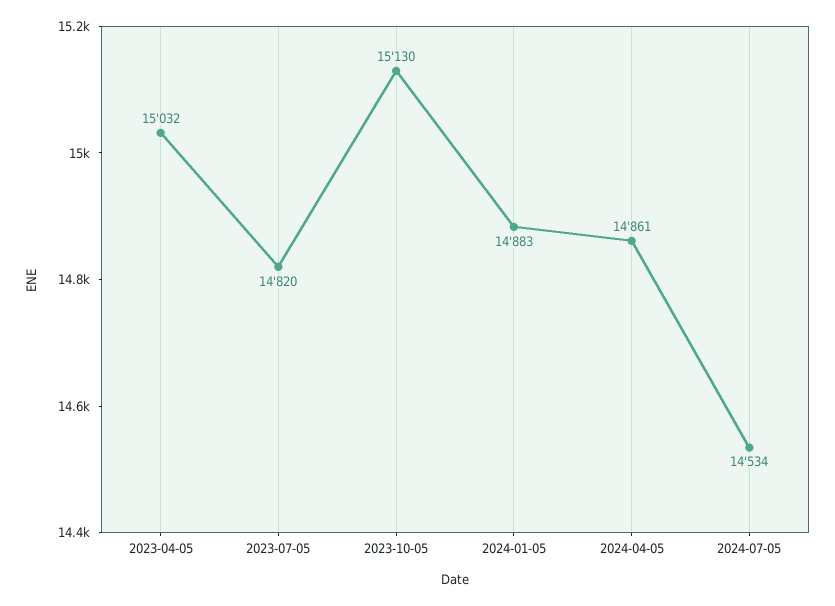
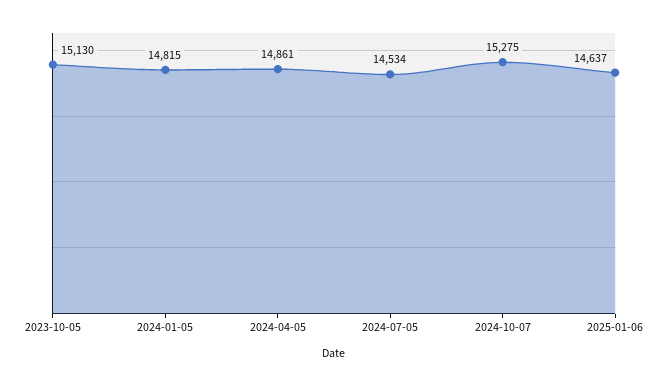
2023-04-05: 15032 -> none
2023-07-05: 14820 -> none
2024-01-05: 14883 -> 14815
2024-10-07: none -> 15275
2025-01-06: none -> 14637

